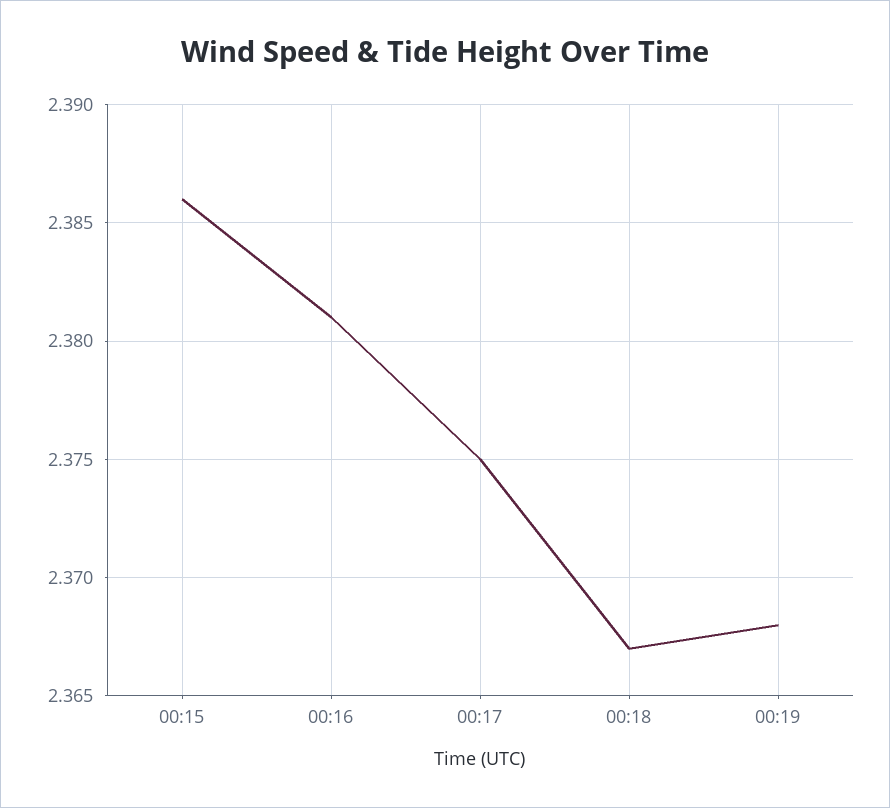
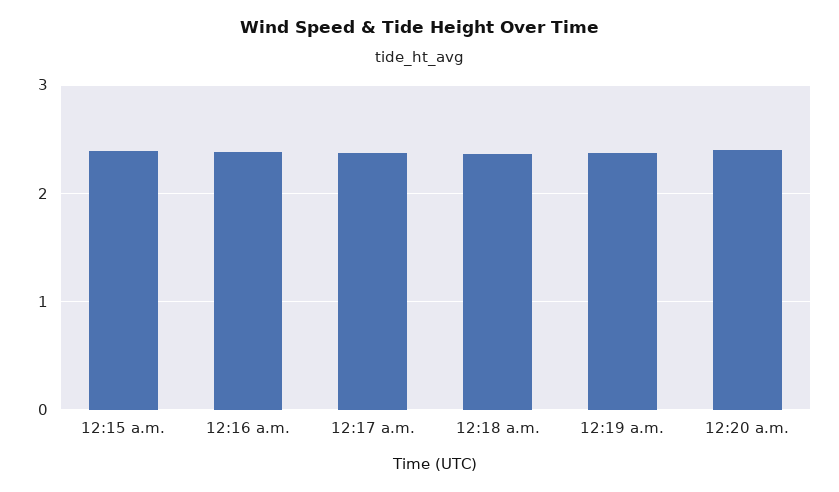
12:20 a.m.: none -> 2.4

